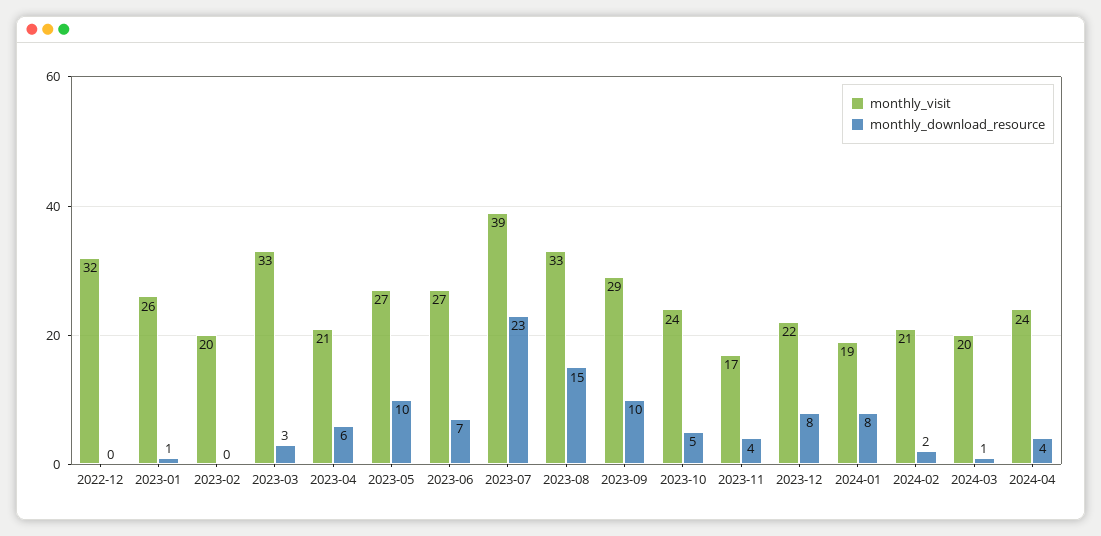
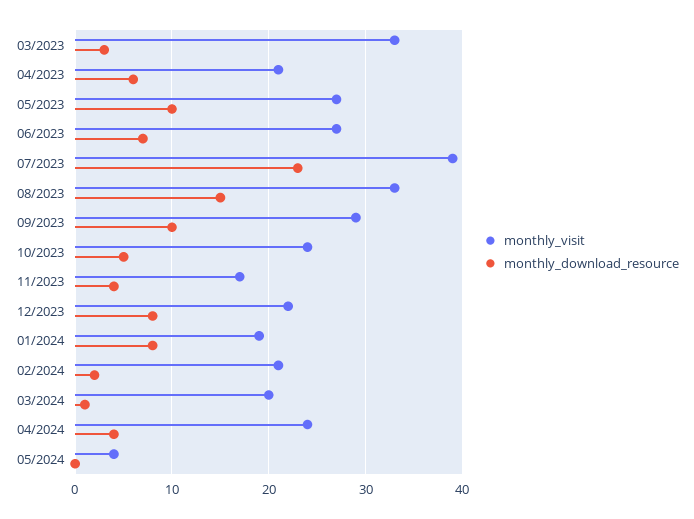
monthly_visit, 2022-12: 32 -> none
monthly_download_resource, 2022-12: 0 -> none
monthly_visit, 2023-01: 26 -> none
monthly_download_resource, 2023-01: 1 -> none
monthly_visit, 2023-02: 20 -> none
monthly_download_resource, 2023-02: 0 -> none
monthly_visit, 05/2024: none -> 4
monthly_download_resource, 05/2024: none -> 0

